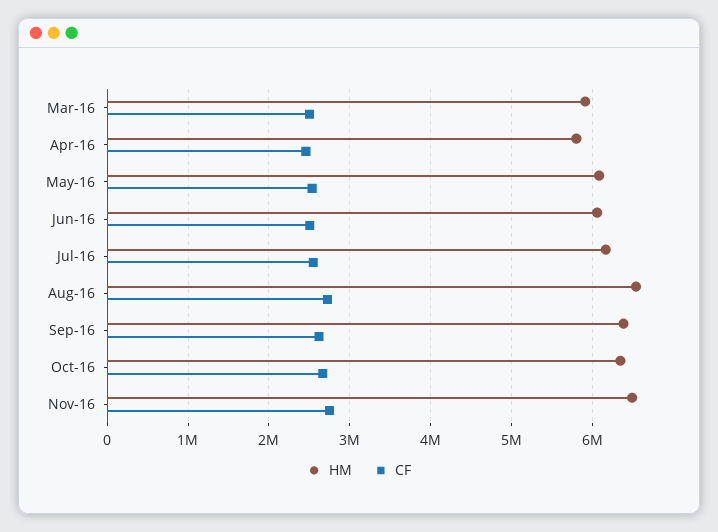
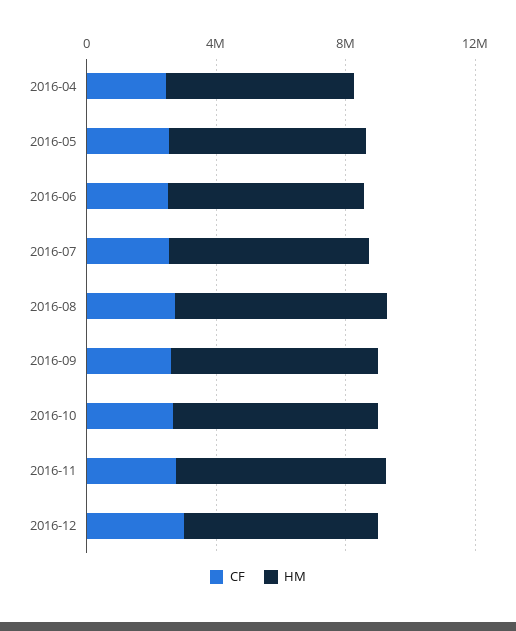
HM, Mar-16: 5900000 -> none
CF, Mar-16: 2500000 -> none
CF, 2016-12: none -> 3000000
HM, 2016-12: none -> 6000000

